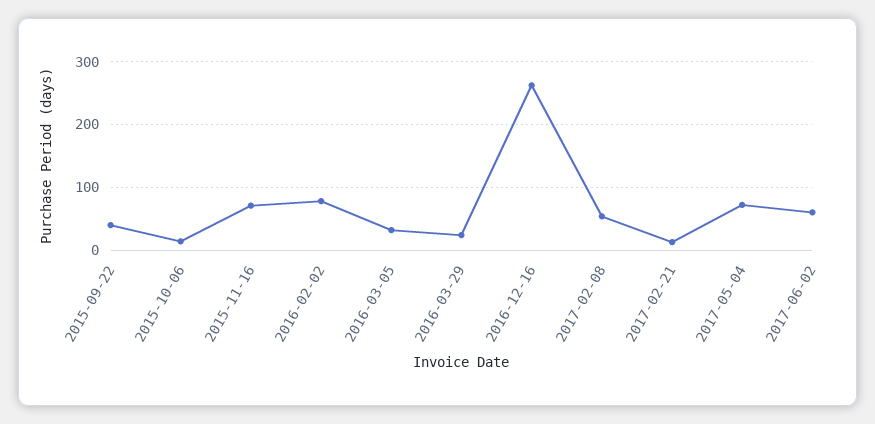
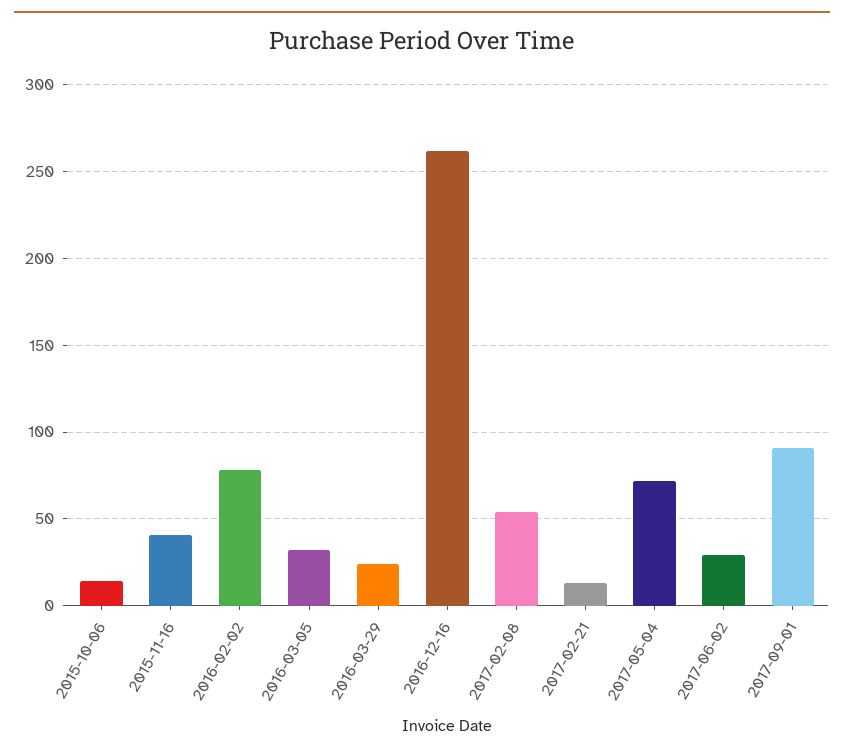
2015-09-22: 40 -> none
2015-11-16: 70 -> 40
2017-06-02: 60 -> 30
2017-09-01: none -> 90

